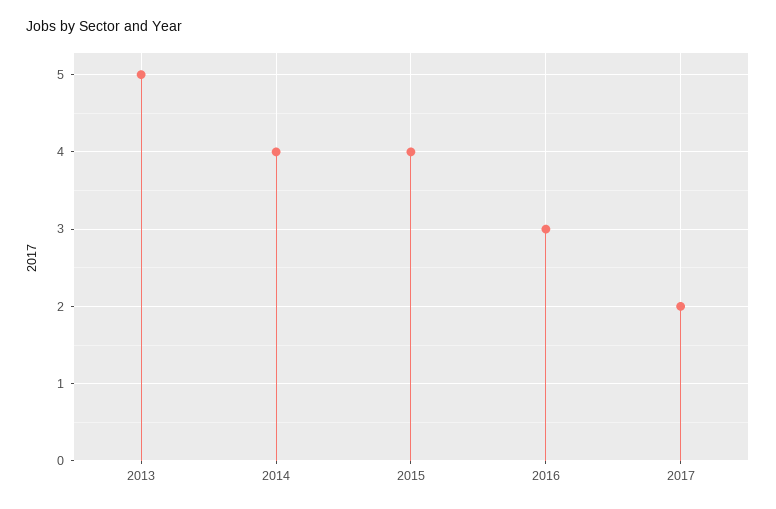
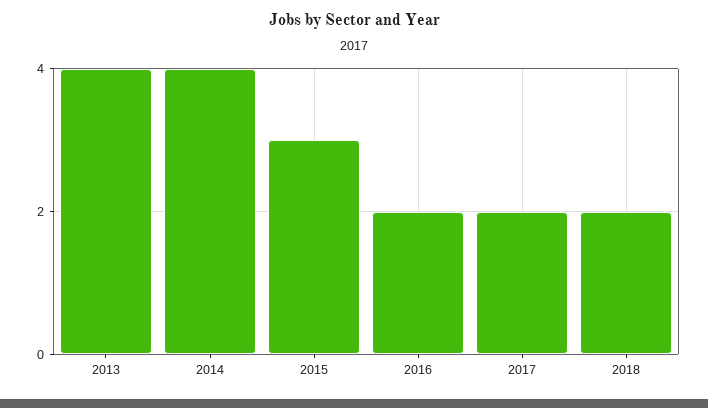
2013: 5 -> 4
2015: 4 -> 3
2016: 3 -> 2
2018: none -> 2

